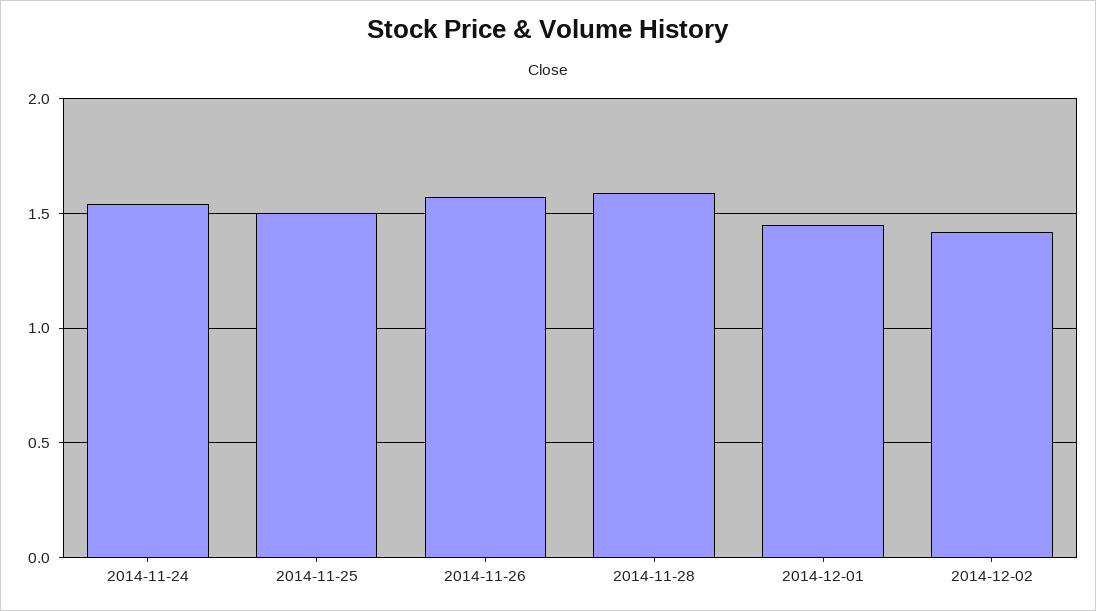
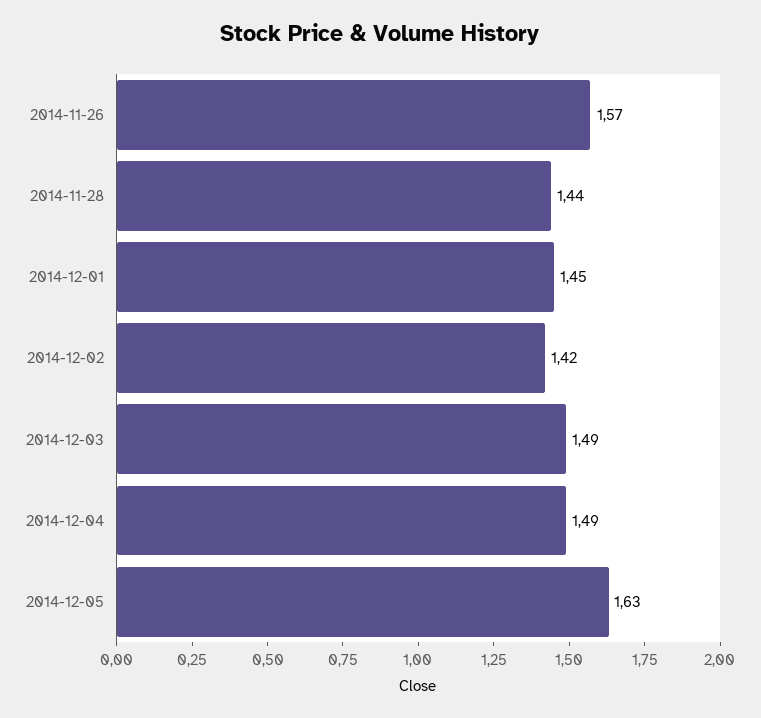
2014-11-24: 1.55 -> none
2014-11-25: 1.5 -> none
2014-11-28: 1.6 -> 1.44
2014-12-03: none -> 1.49
2014-12-04: none -> 1.49
2014-12-05: none -> 1.63

